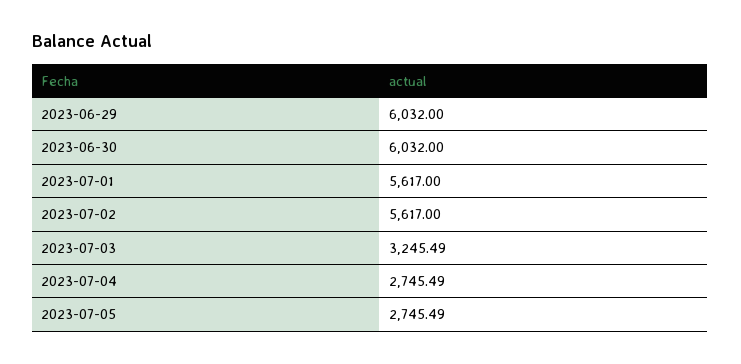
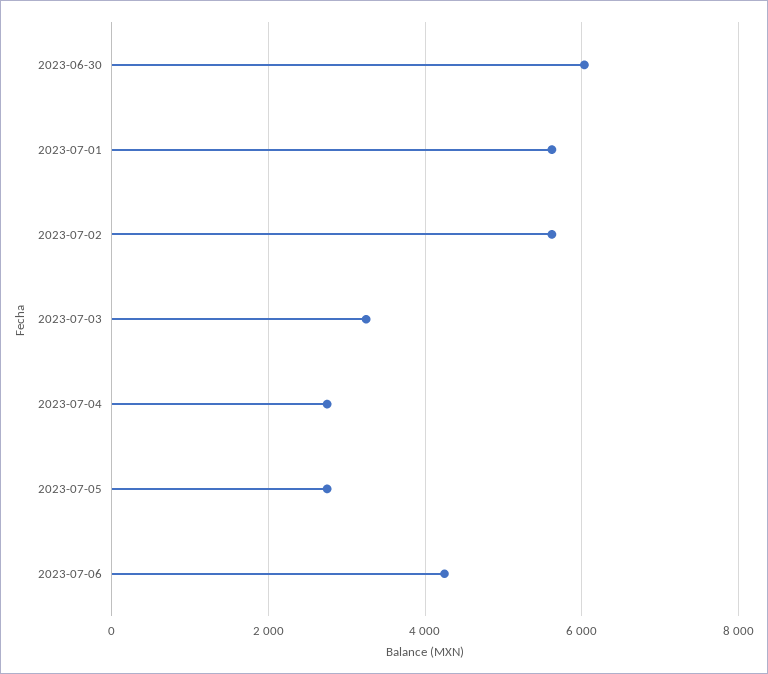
2023-06-29: 6032 -> none
2023-07-06: none -> 4200

